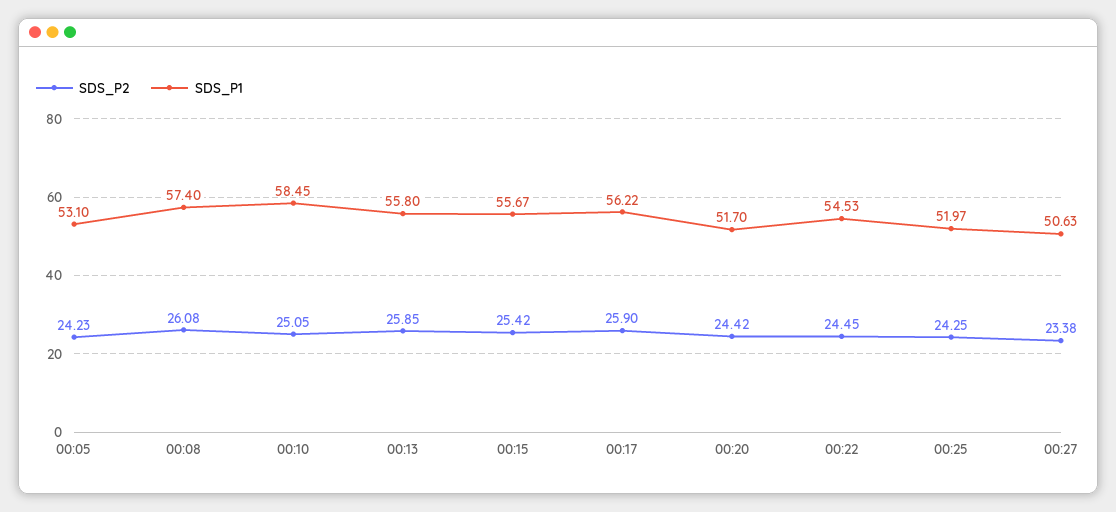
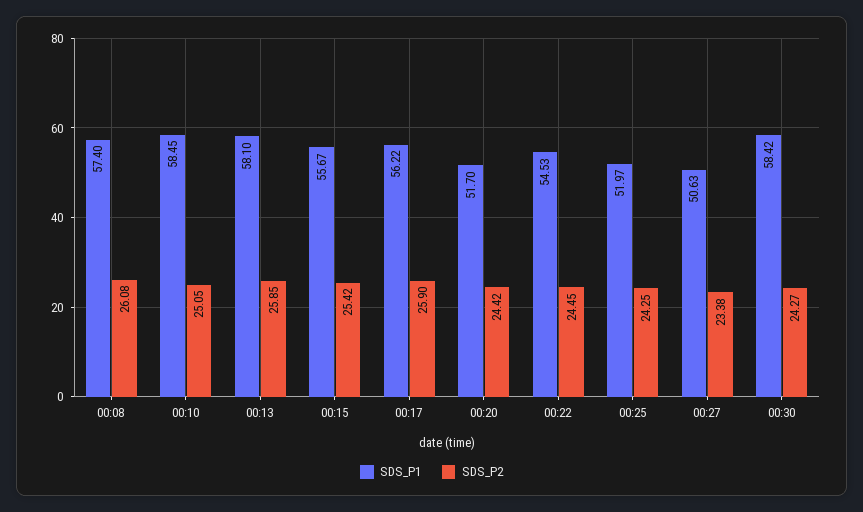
SDS_P2, 00:05: 24.23 -> none
SDS_P1, 00:05: 53.1 -> none
SDS_P1, 00:13: 55.8 -> 58.1
SDS_P1, 00:30: none -> 58.42
SDS_P2, 00:30: none -> 24.27

